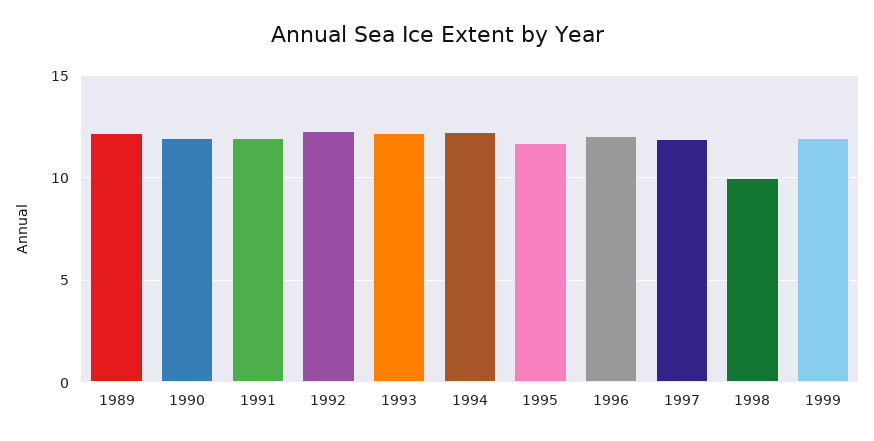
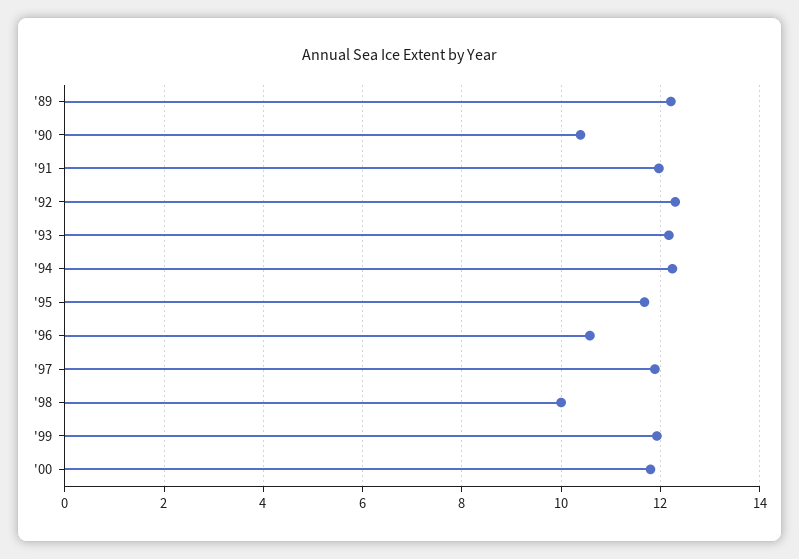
1990: 12 -> 10.4
1996: 12 -> 10.6
'00: none -> 11.8

